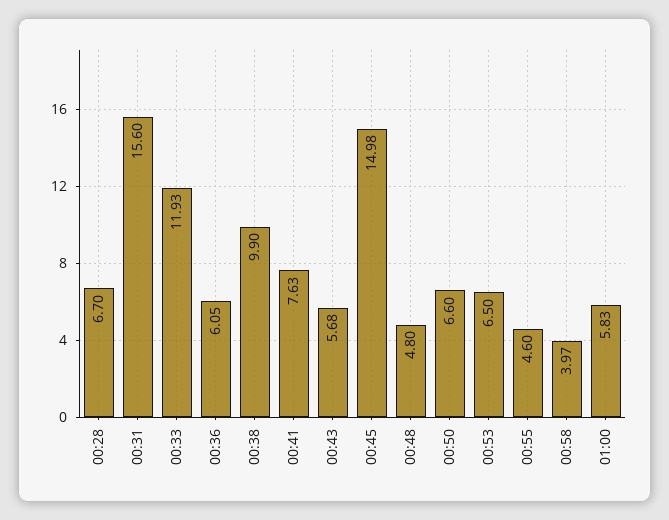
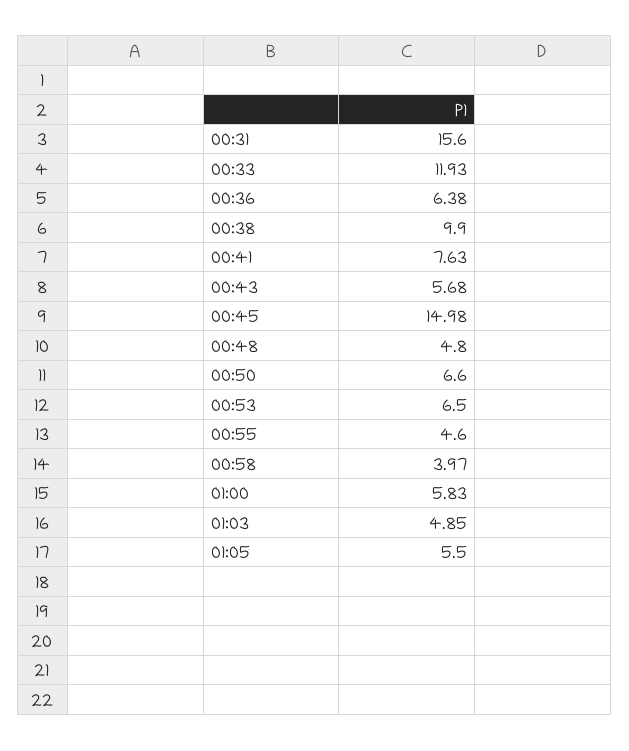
00:28: 6.7 -> none
00:36: 6.05 -> 6.38
01:03: none -> 4.85
01:05: none -> 5.5

